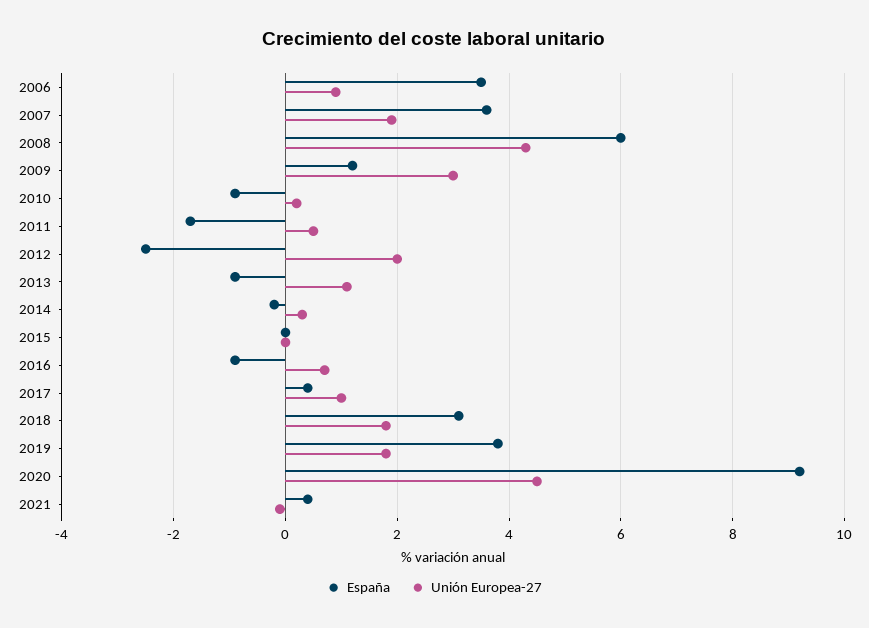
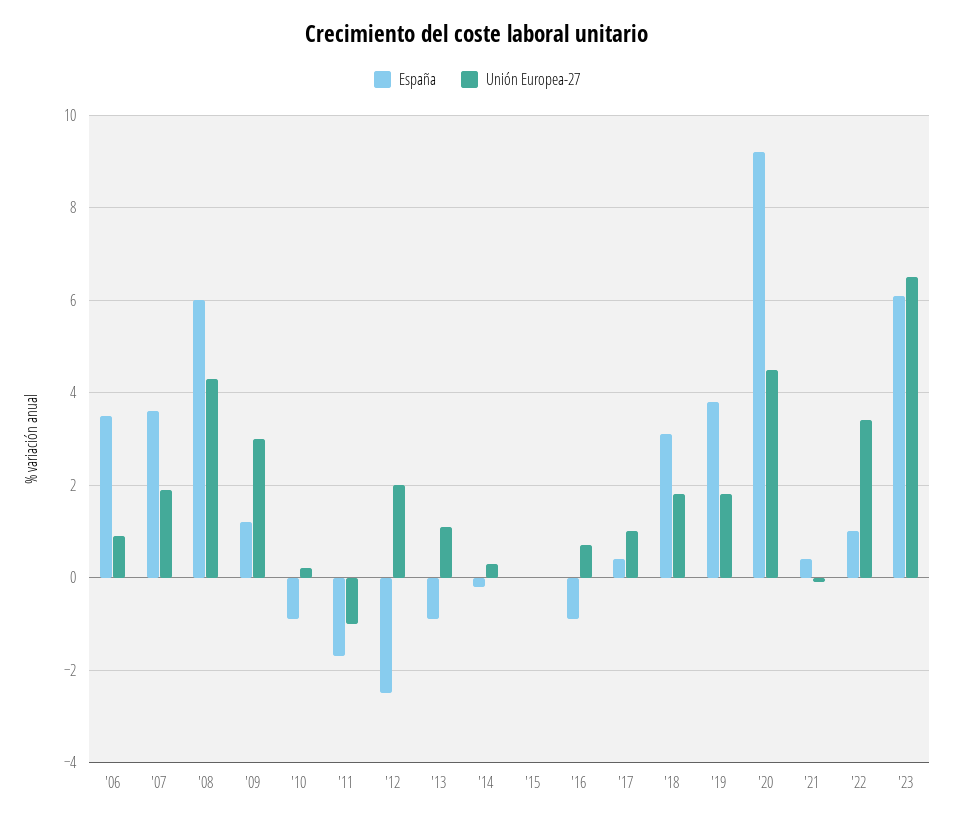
Unión Europea-27, 2011: 0.5 -> -1
España, '22: none -> 1
Unión Europea-27, '22: none -> 3.5
España, '23: none -> 6
Unión Europea-27, '23: none -> 6.5

